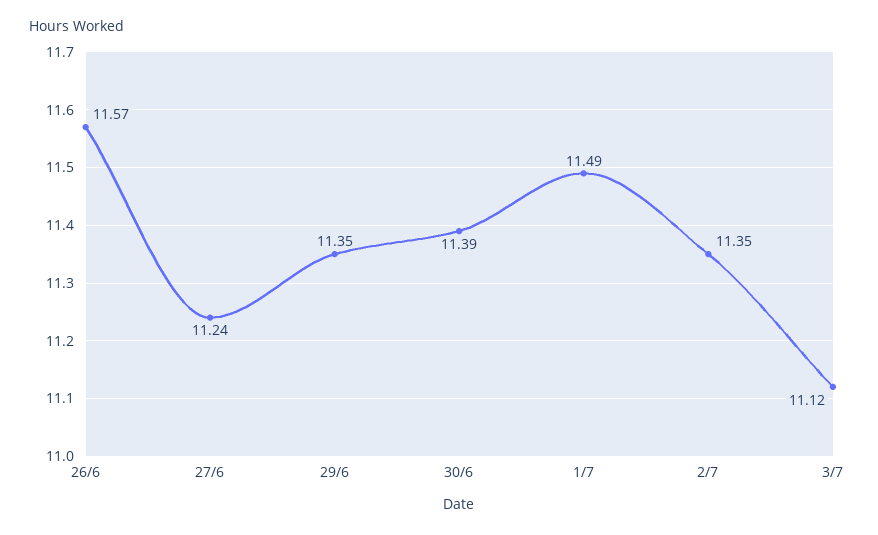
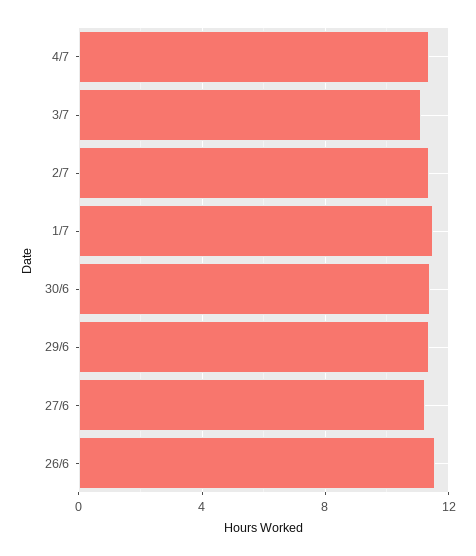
4/7: none -> 11.5

